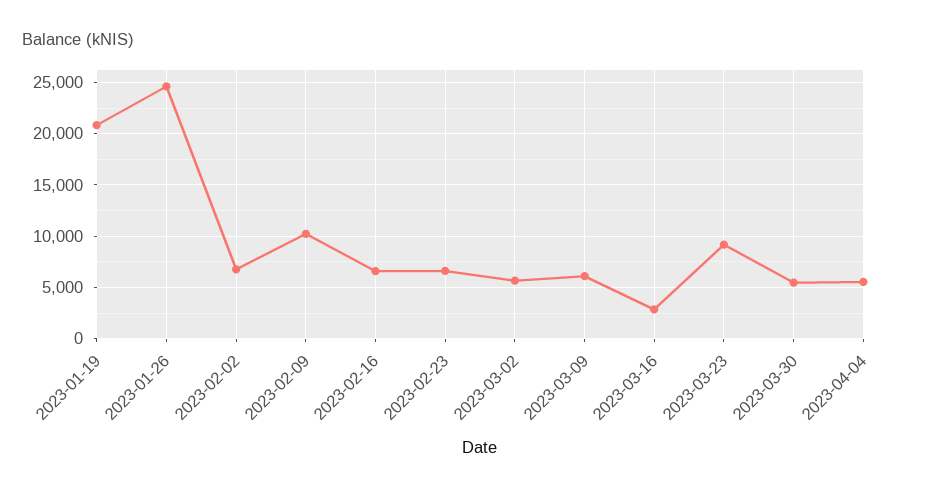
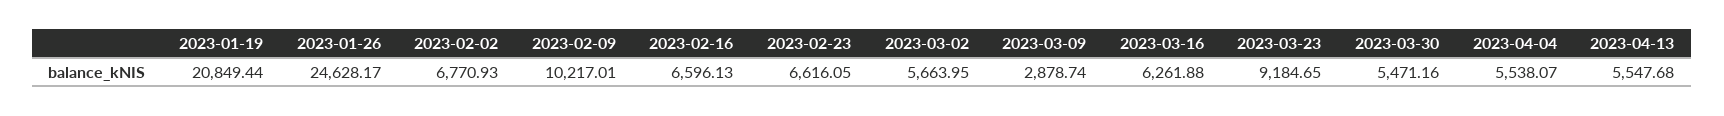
2023-03-09: 6000 -> 2878.74
2023-03-16: 3000 -> 6261.88
2023-04-13: none -> 5547.68

